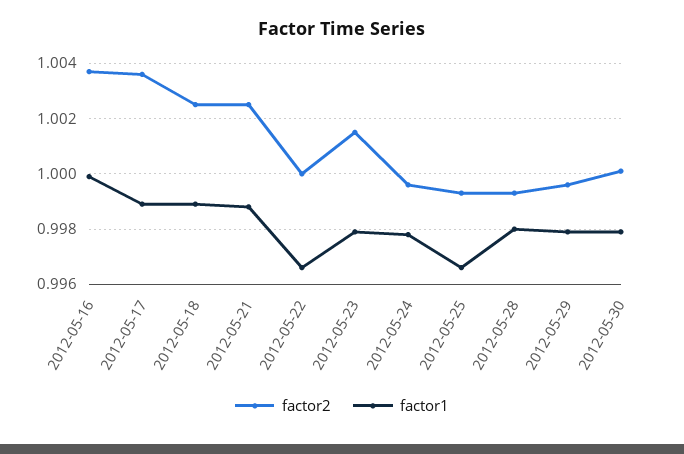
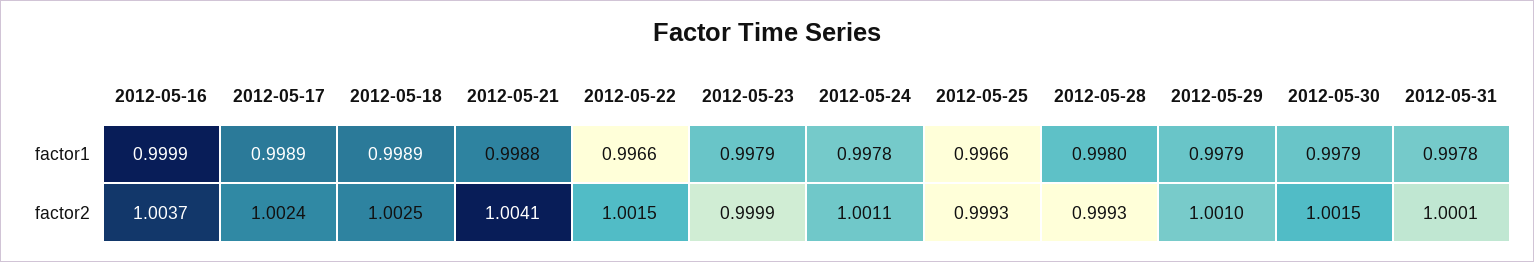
factor2, 2012-05-17: 1.0035 -> 1.0024
factor2, 2012-05-21: 1.0025 -> 1.0041
factor2, 2012-05-22: 1 -> 1.0015
factor2, 2012-05-23: 1.0015 -> 0.9999
factor2, 2012-05-24: 0.9995 -> 1.0011
factor2, 2012-05-29: 0.9995 -> 1.001
factor2, 2012-05-30: 1 -> 1.0015
factor1, 2012-05-31: none -> 0.9978
factor2, 2012-05-31: none -> 1.0001

